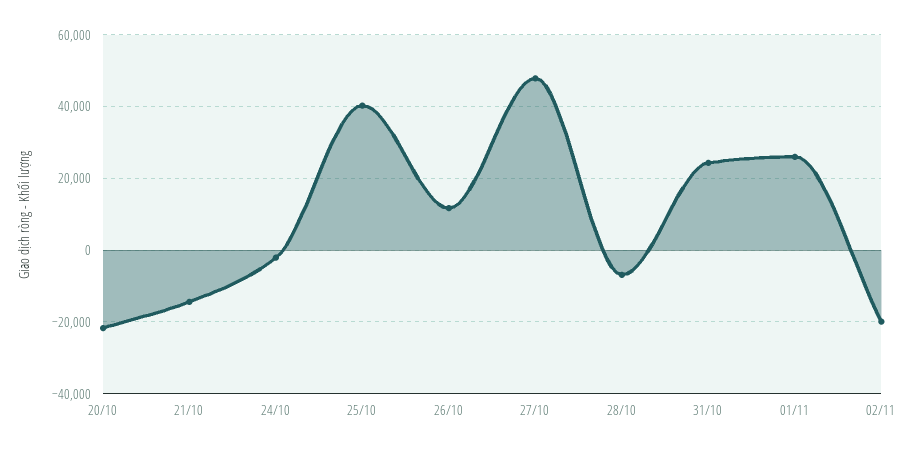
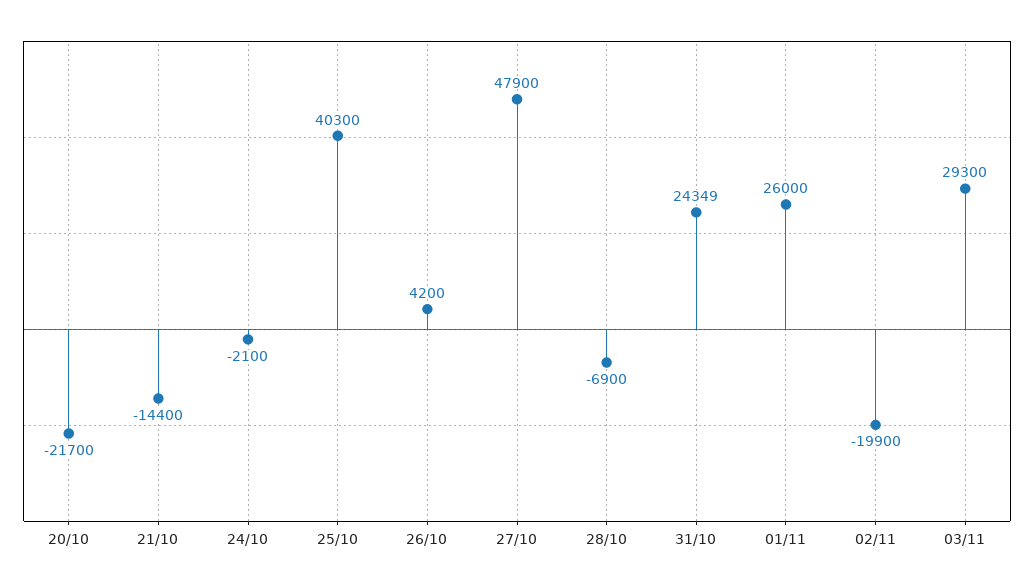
26/10: 12000 -> 4200
03/11: none -> 29300

